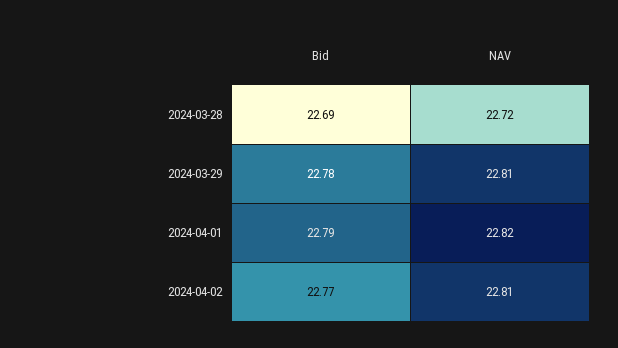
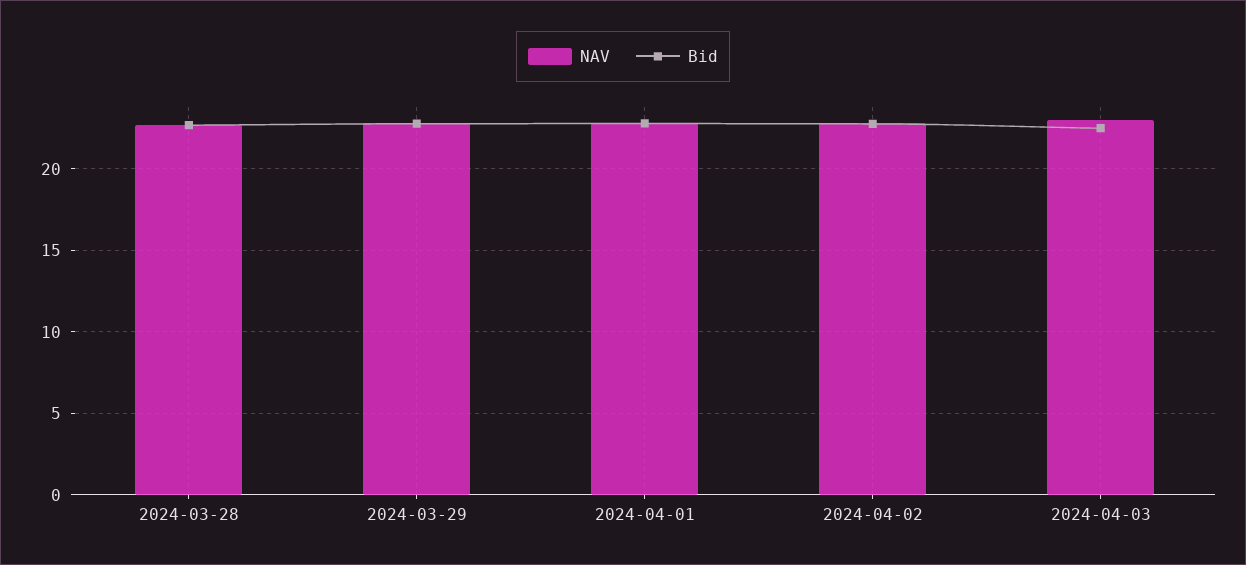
NAV, 2024-04-03: none -> 23
Bid, 2024-04-03: none -> 22.5

